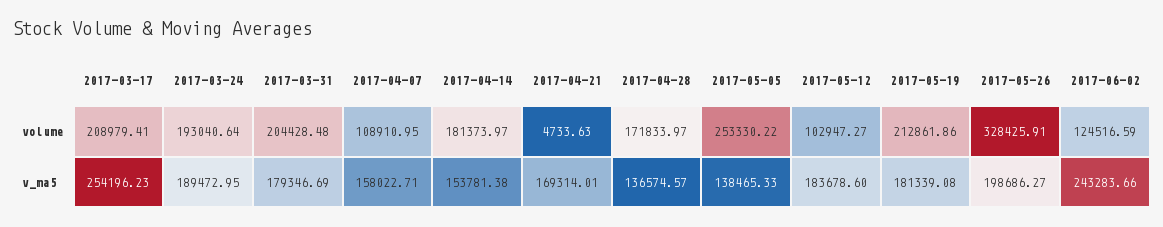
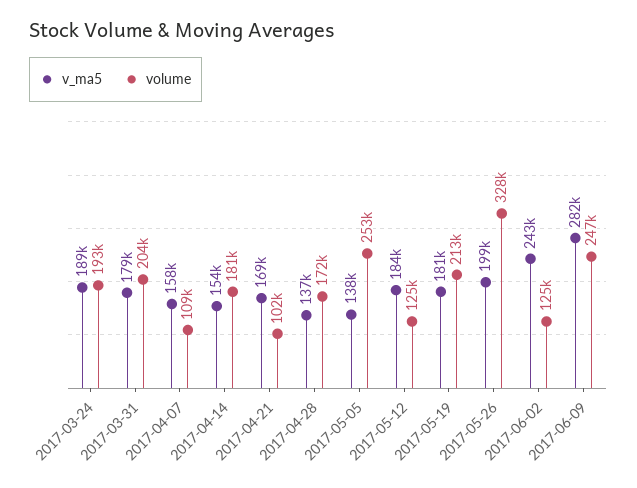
volume, 2017-03-17: 208979.41 -> none
volume, 2017-04-21: 4733.63 -> 102000
volume, 2017-05-12: 102947.27 -> 125000
v_ma5, 2017-03-17: 254196.23 -> none
v_ma5, 2017-06-09: none -> 282000
volume, 2017-06-09: none -> 247000

